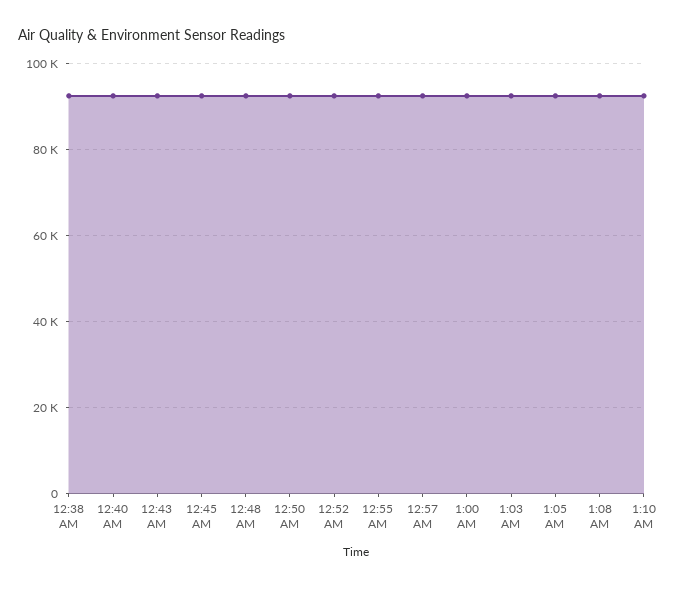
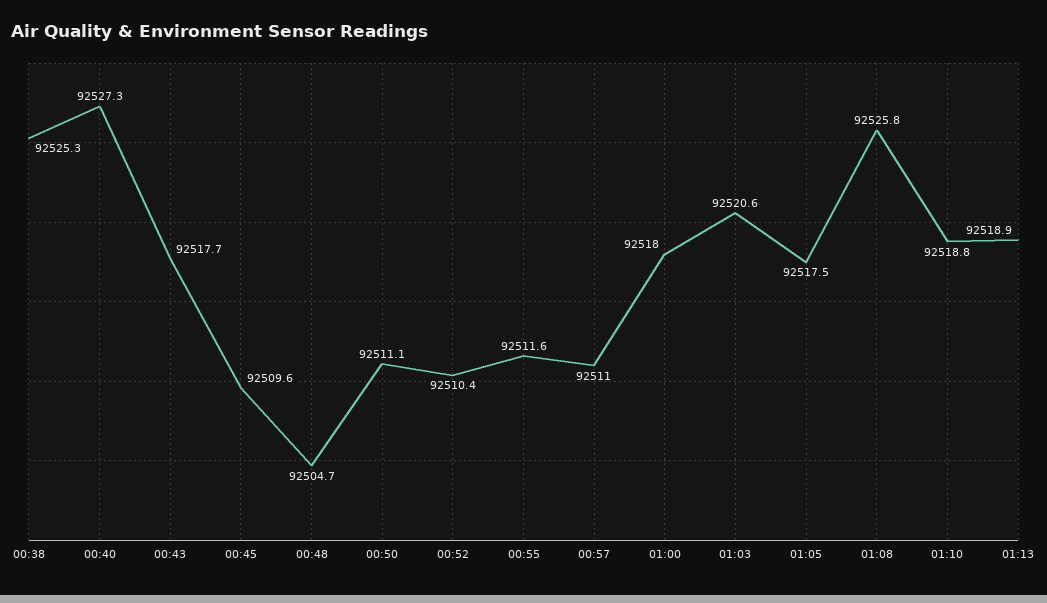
01:13: none -> 92518.9

